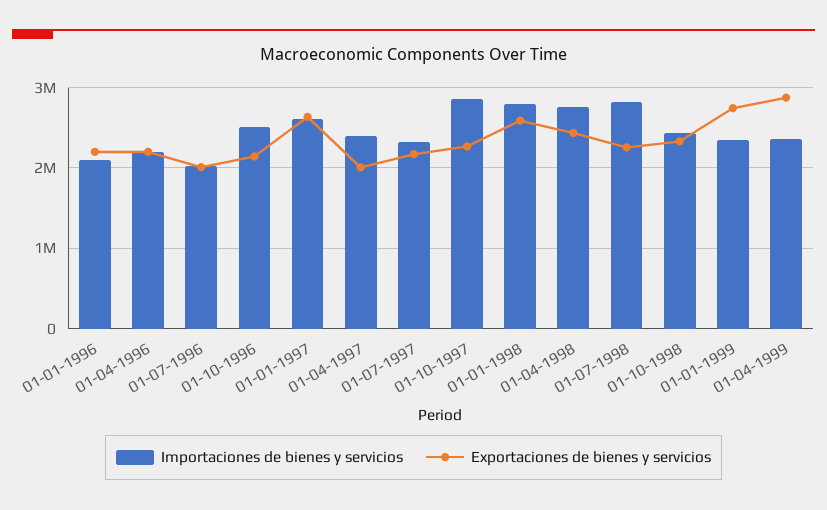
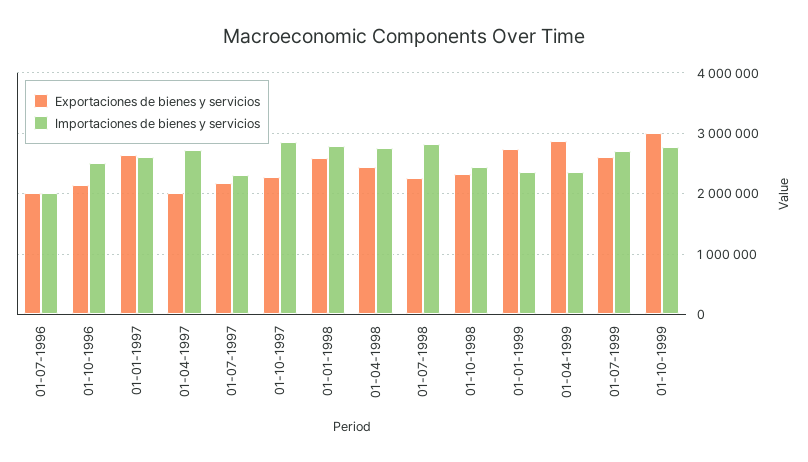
Importaciones de bienes y servicios, 01-01-1996: 2100000 -> none
Exportaciones de bienes y servicios, 01-01-1996: 2200000 -> none
Importaciones de bienes y servicios, 01-04-1996: 2200000 -> none
Exportaciones de bienes y servicios, 01-04-1996: 2200000 -> none
Importaciones de bienes y servicios, 01-04-1997: 2400000 -> 2700000
Exportaciones de bienes y servicios, 01-07-1999: none -> 2600000
Importaciones de bienes y servicios, 01-07-1999: none -> 2700000
Exportaciones de bienes y servicios, 01-10-1999: none -> 3000000
Importaciones de bienes y servicios, 01-10-1999: none -> 2800000

